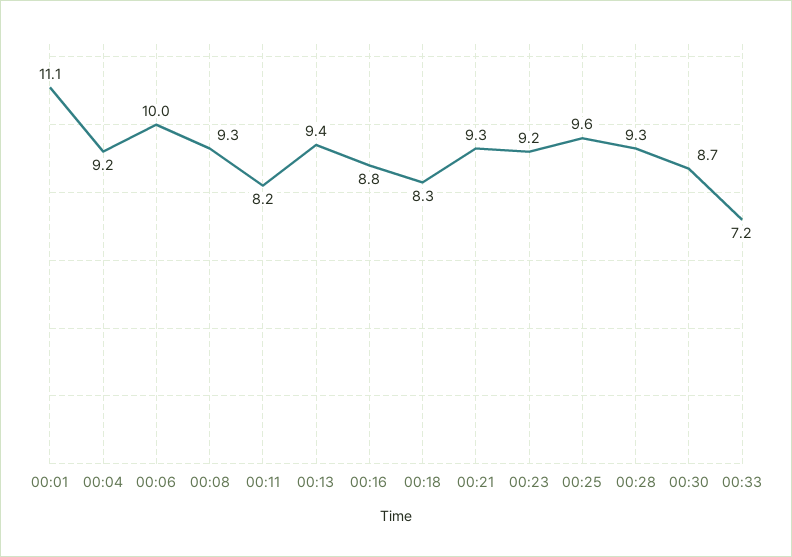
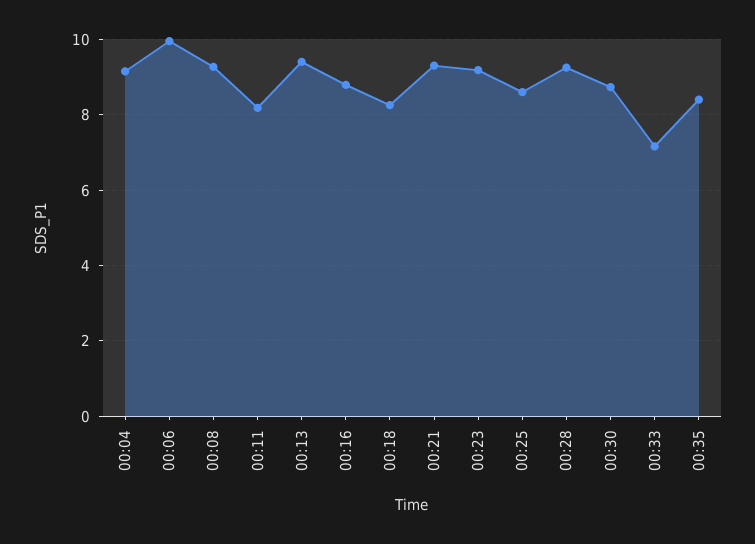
00:01: 11.1 -> none
00:25: 9.6 -> 8.6
00:35: none -> 8.4

